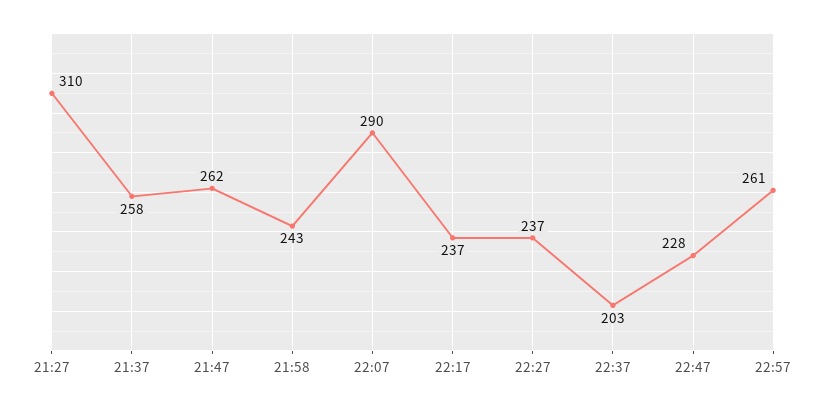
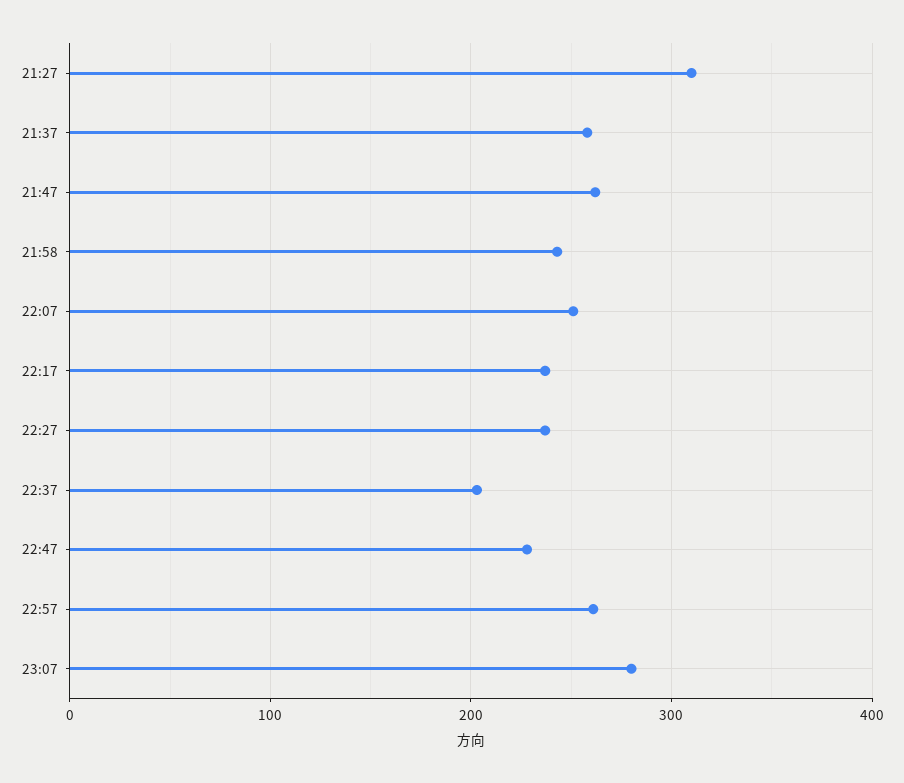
22:07: 290 -> 250
23:07: none -> 280

